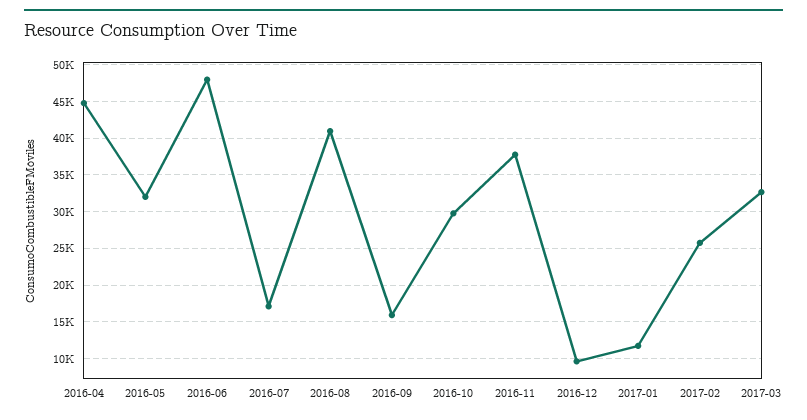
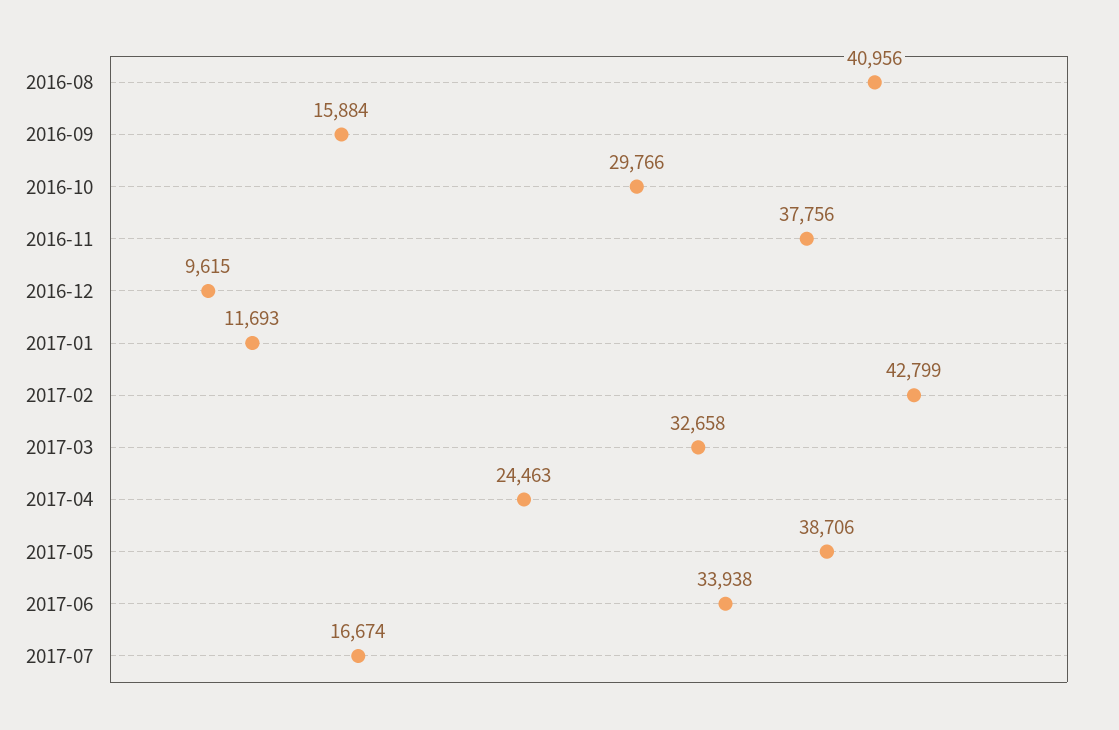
2016-04: 45000 -> none
2016-05: 32000 -> none
2016-06: 48000 -> none
2016-07: 17000 -> none
2017-02: 26000 -> 42799
2017-04: none -> 24463
2017-05: none -> 38706
2017-06: none -> 33938
2017-07: none -> 16674

